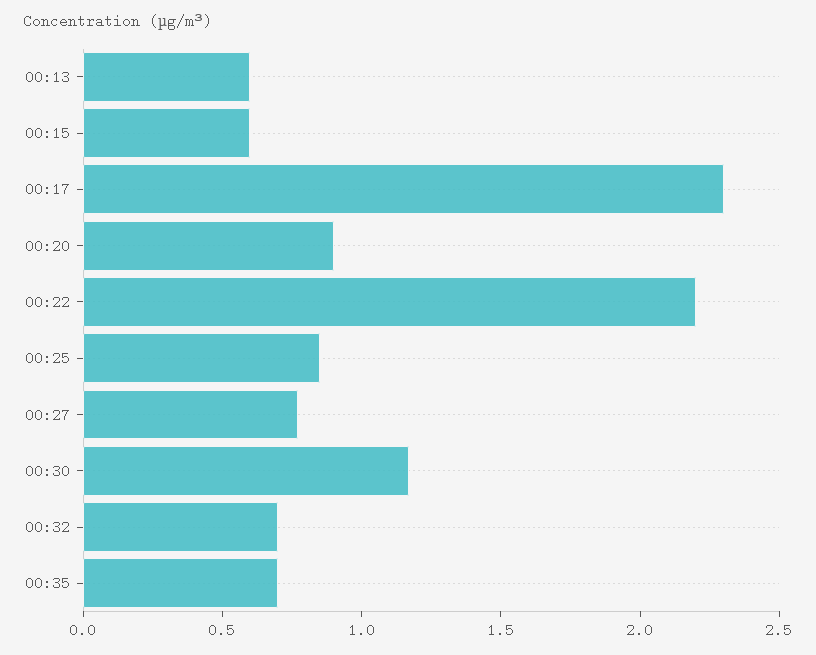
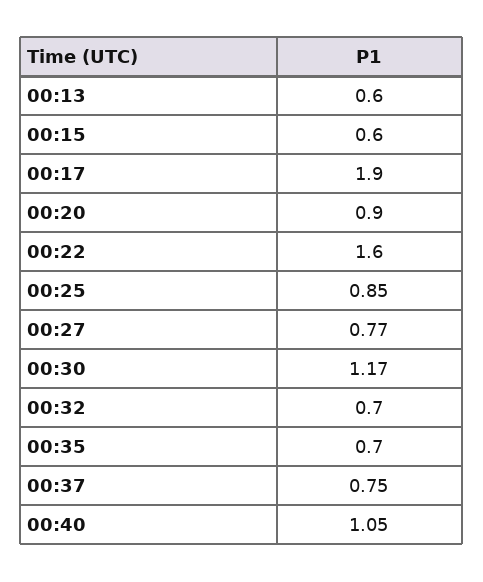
00:17: 2.3 -> 1.9
00:22: 2.2 -> 1.6
00:37: none -> 0.75
00:40: none -> 1.05

